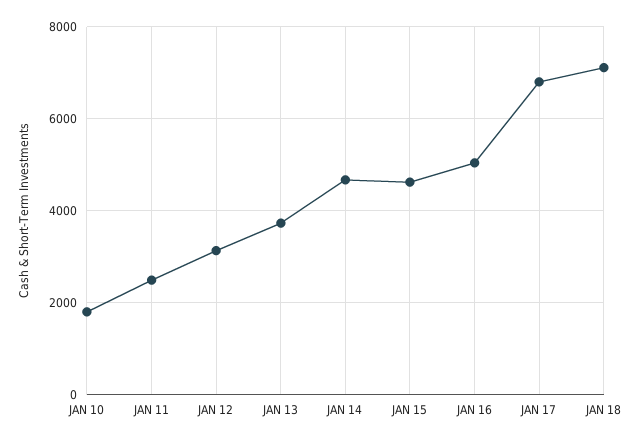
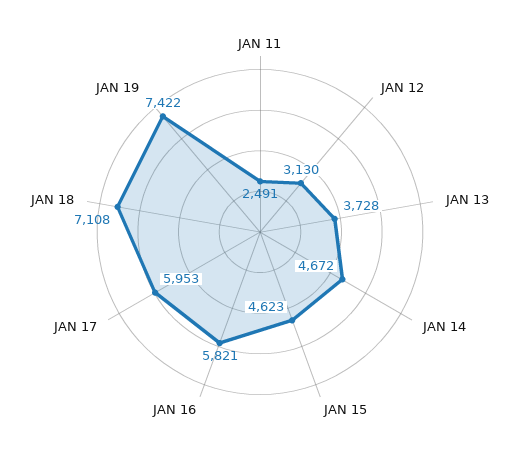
JAN 10: 1800 -> none
JAN 16: 5000 -> 5821
JAN 17: 6800 -> 5953
JAN 19: none -> 7422

